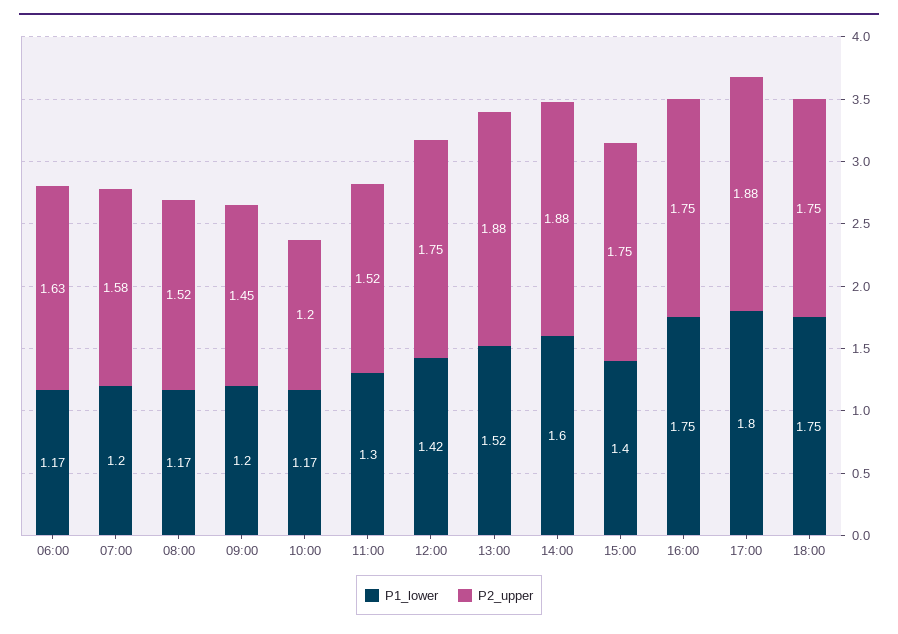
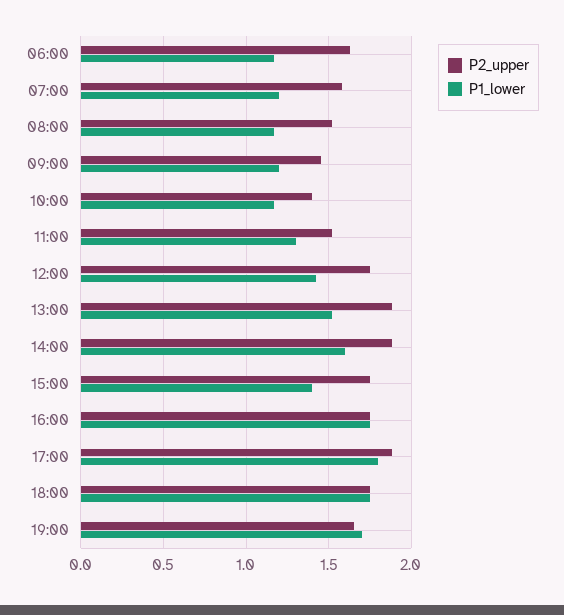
P2_upper, 10:00: 1.2 -> 1.4
P2_upper, 19:00: none -> 1.65
P1_lower, 19:00: none -> 1.7

